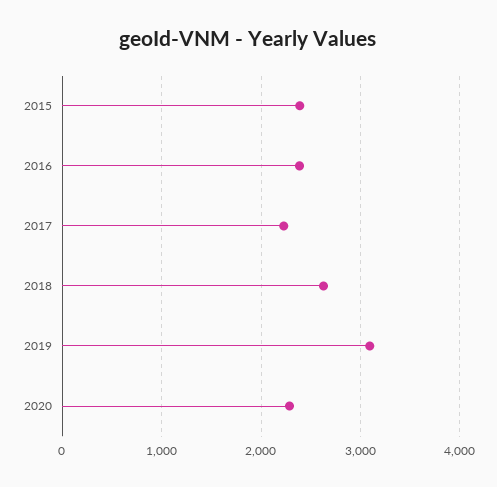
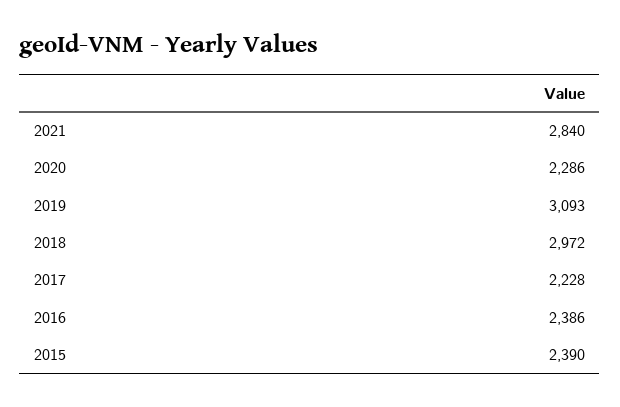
2018: 2600 -> 2972
2021: none -> 2840

